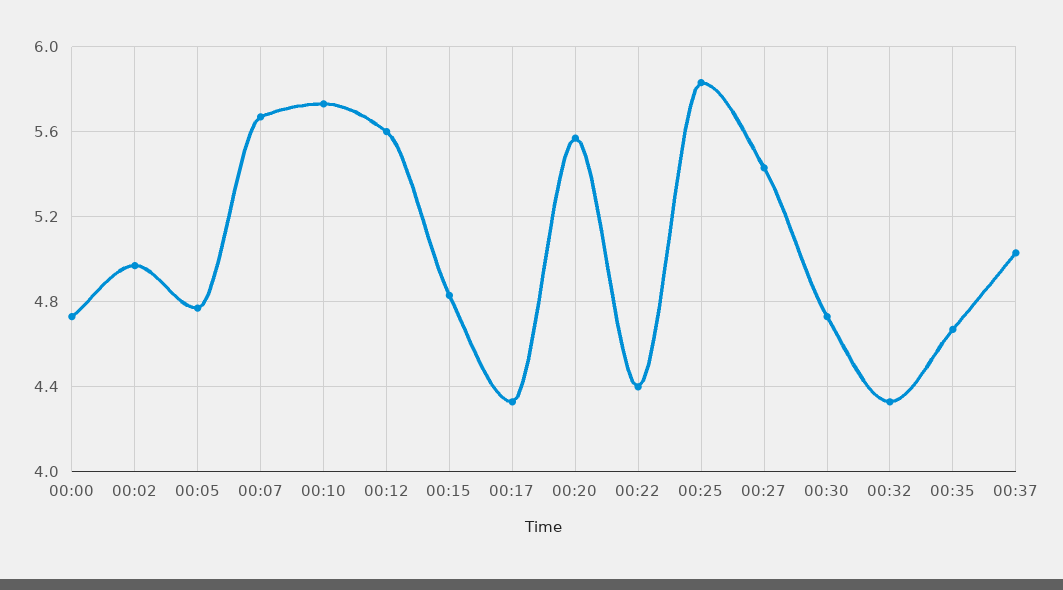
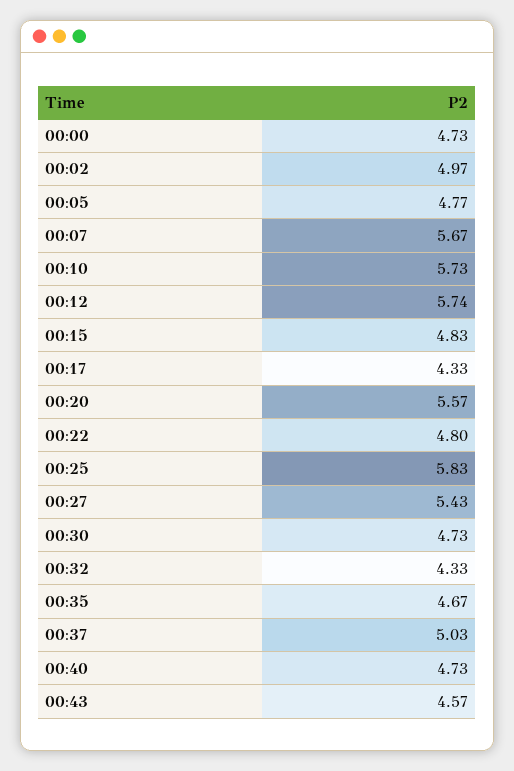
00:12: 5.6 -> 5.74
00:22: 4.4 -> 4.8
00:40: none -> 4.73
00:43: none -> 4.57

